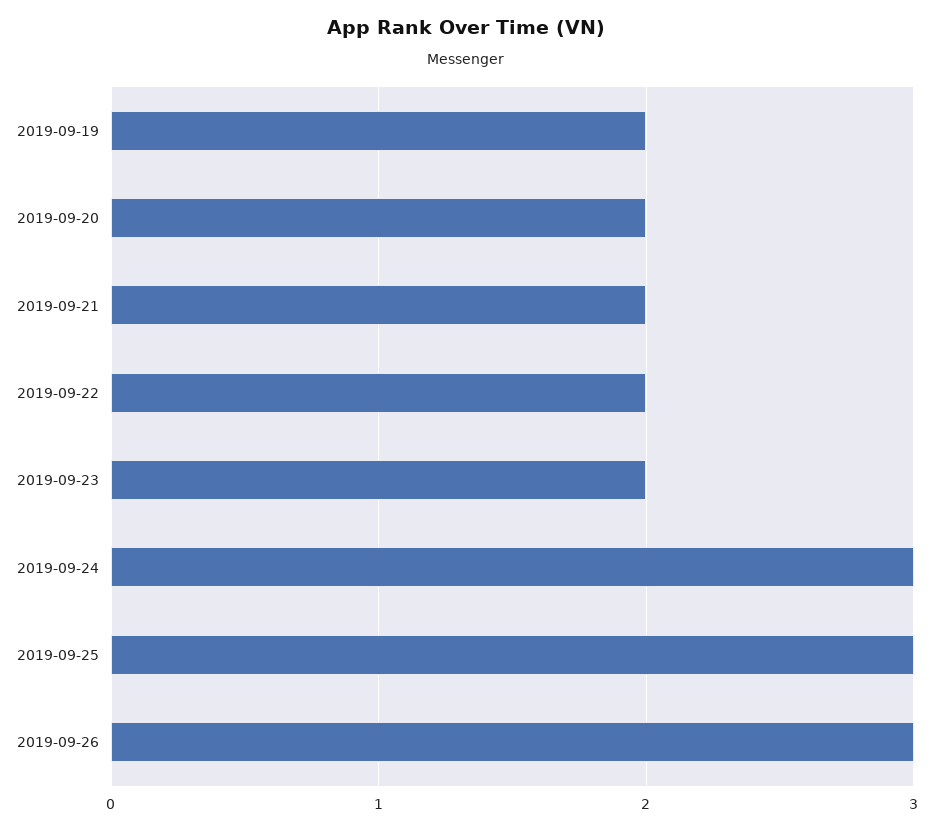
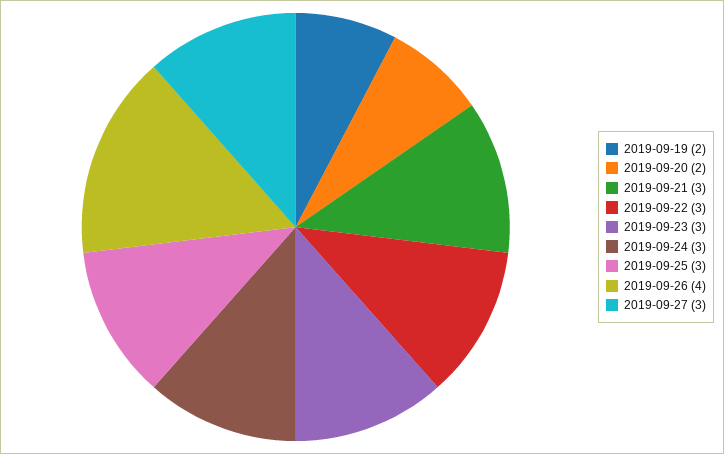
2019-09-21: 2 -> 3
2019-09-22: 2 -> 3
2019-09-23: 2 -> 3
2019-09-26: 3 -> 4
2019-09-27: none -> 3

